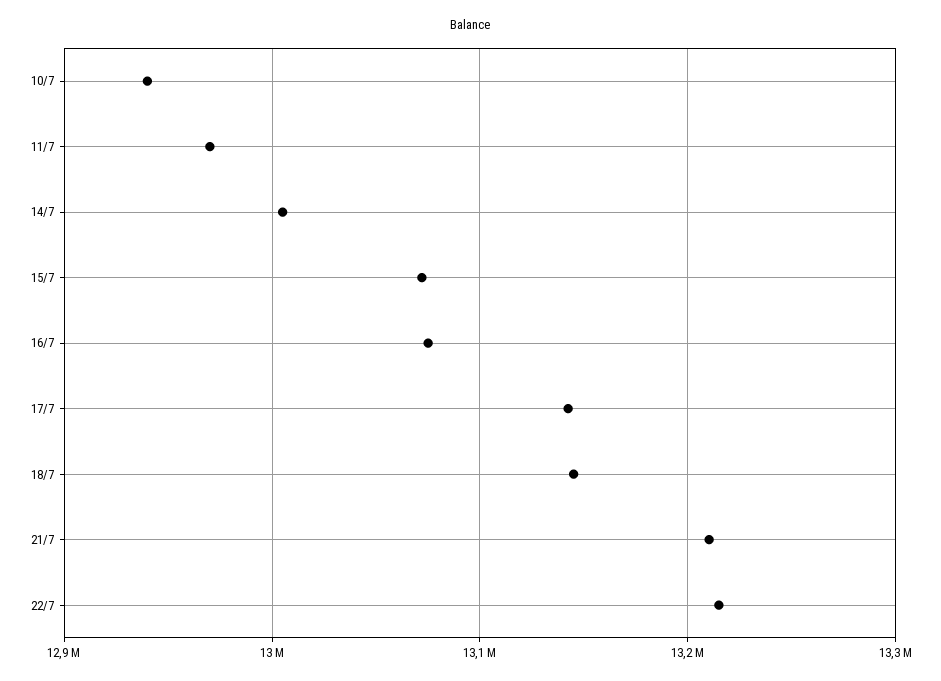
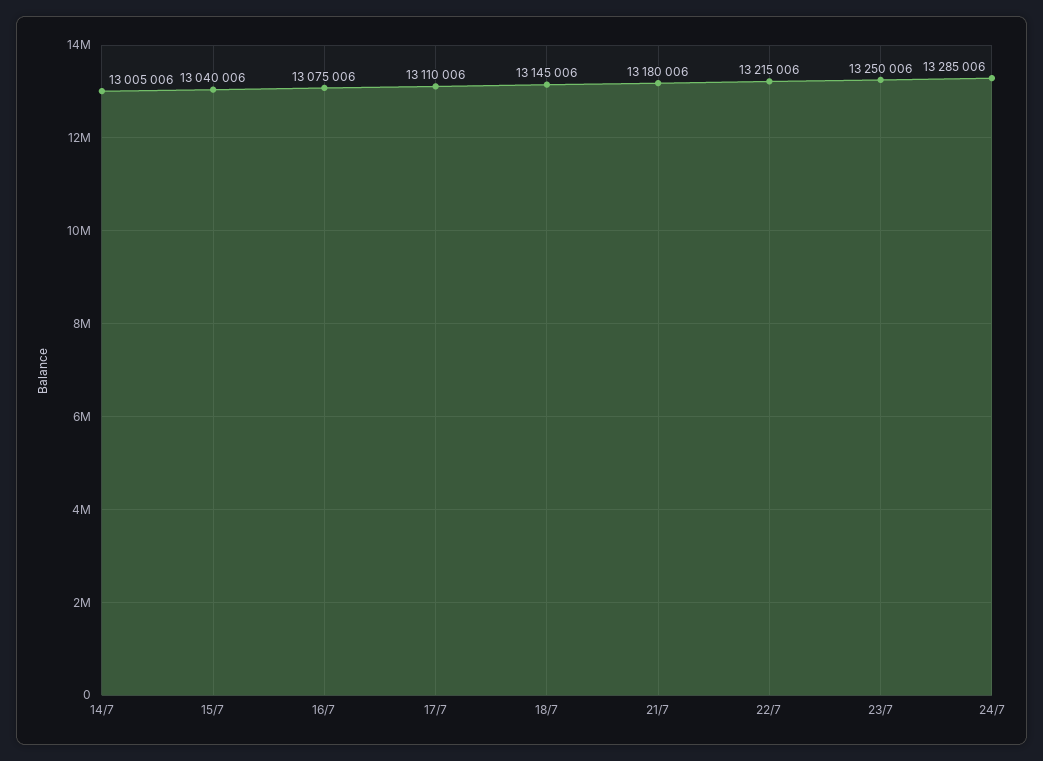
10/7: 12940000 -> none
11/7: 12970000 -> none
15/7: 13070000 -> 13040006
17/7: 13140000 -> 13110006
21/7: 13210000 -> 13180006
23/7: none -> 13250006
24/7: none -> 13285006

